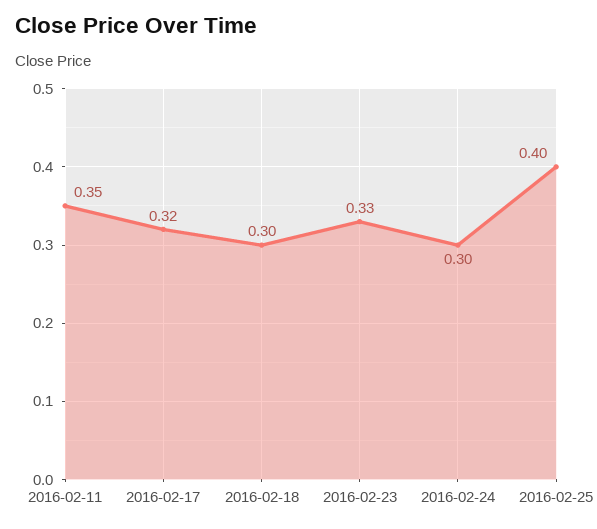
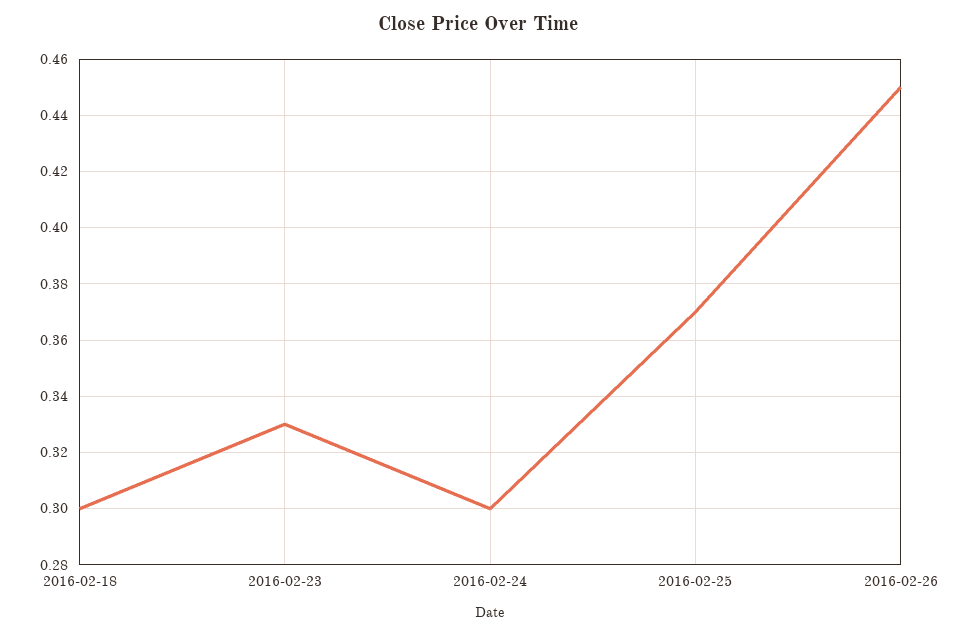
2016-02-11: 0.35 -> none
2016-02-17: 0.32 -> none
2016-02-25: 0.4 -> 0.37
2016-02-26: none -> 0.45

